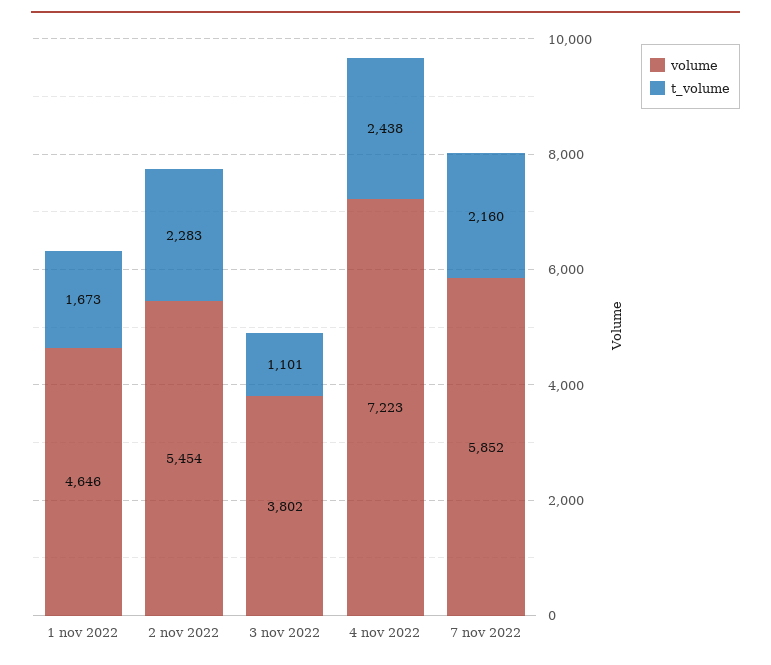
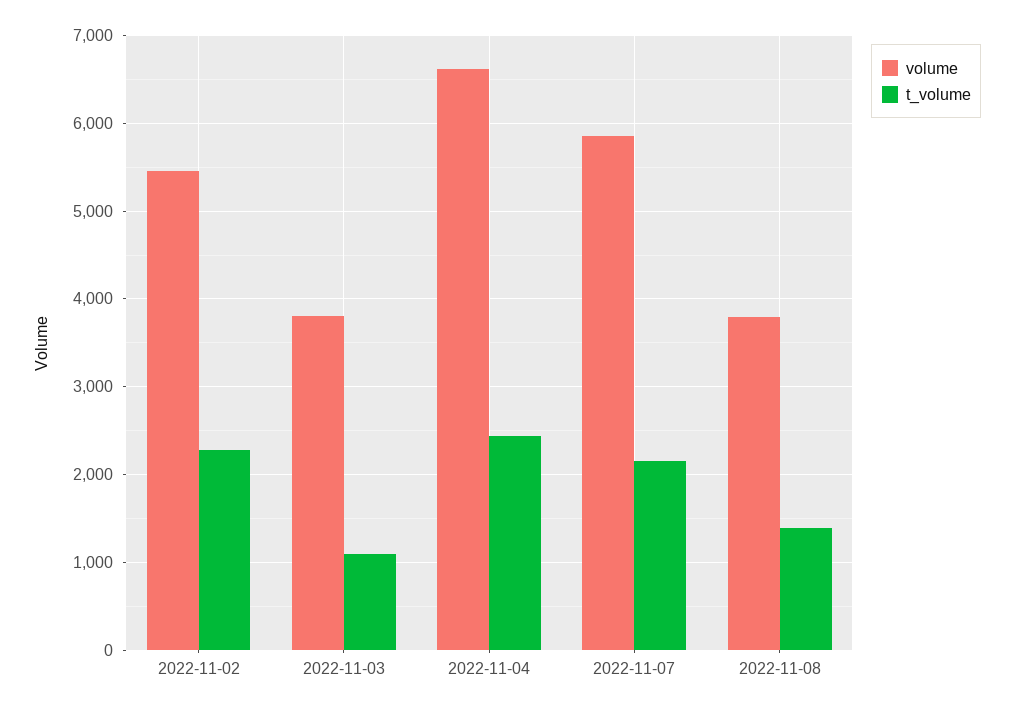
volume, 1 nov 2022: 4646 -> none
t_volume, 1 nov 2022: 1673 -> none
volume, 4 nov 2022: 7223 -> 6600
volume, 2022-11-08: none -> 3800
t_volume, 2022-11-08: none -> 1400

